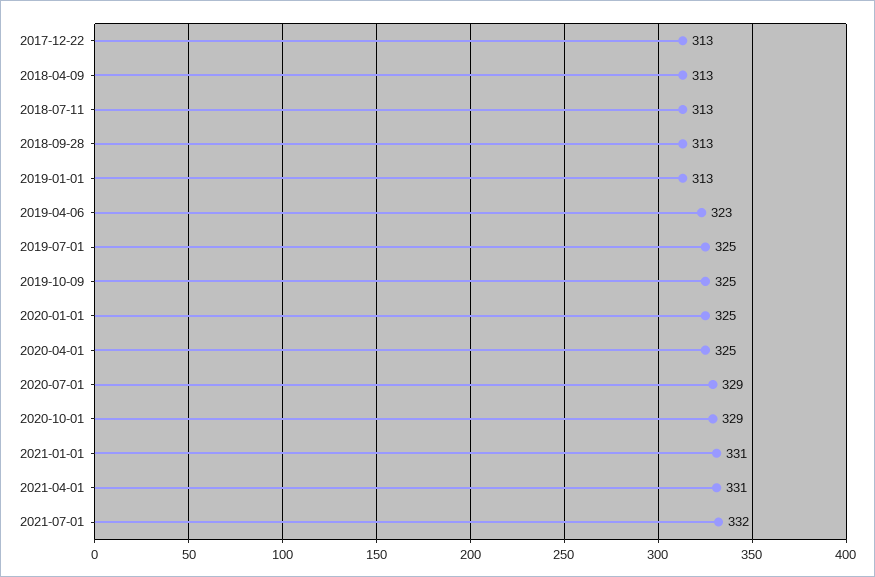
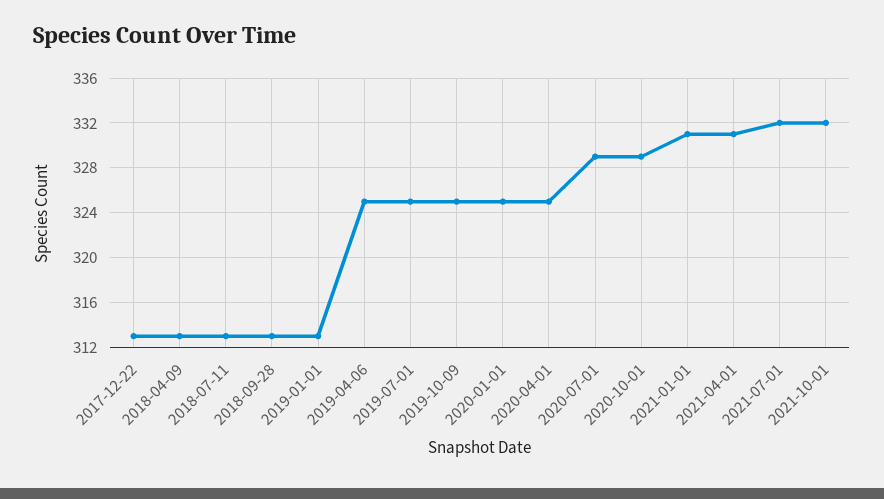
2019-04-06: 323 -> 325
2021-10-01: none -> 332

